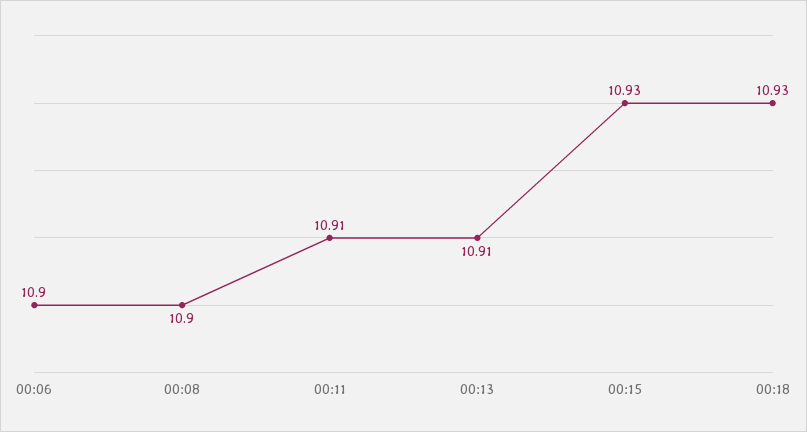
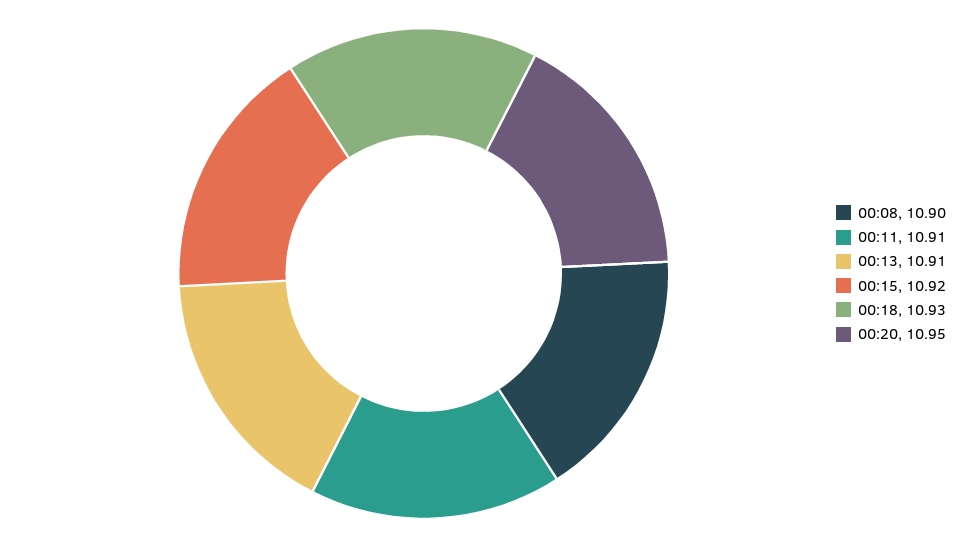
00:06: 10.9 -> none
00:15: 10.93 -> 10.92
00:20: none -> 10.95

